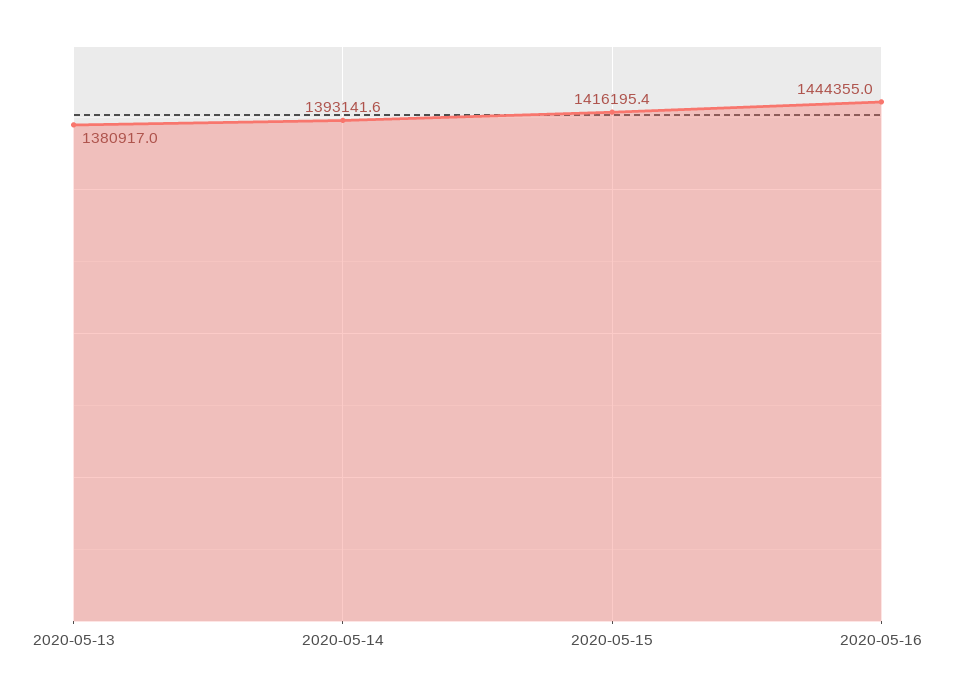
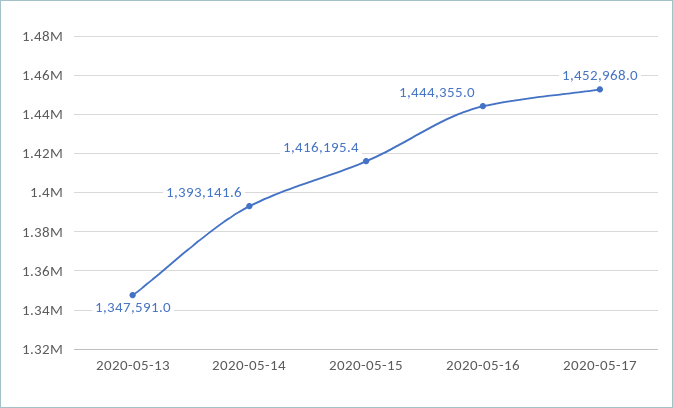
2020-05-13: 1380917 -> 1347591
2020-05-17: none -> 1452968

